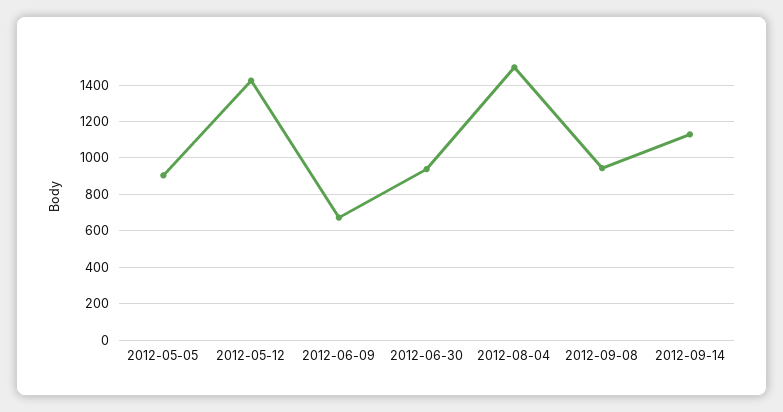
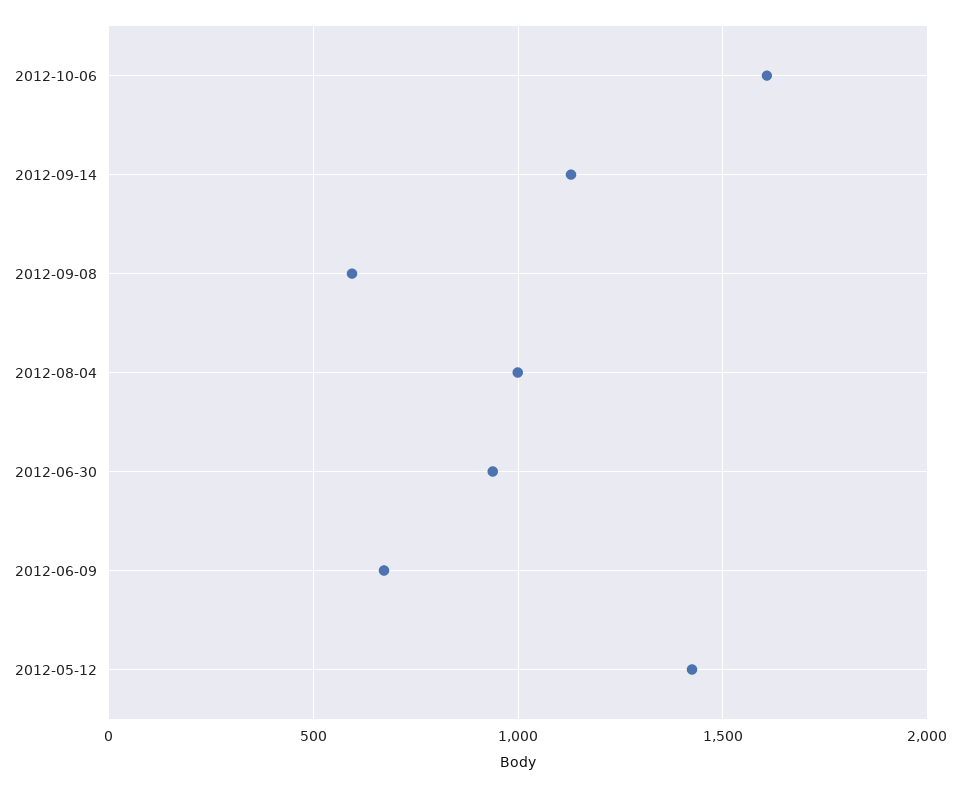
2012-05-05: 900 -> none
2012-08-04: 1500 -> 1000
2012-09-08: 950 -> 600
2012-10-06: none -> 1600

